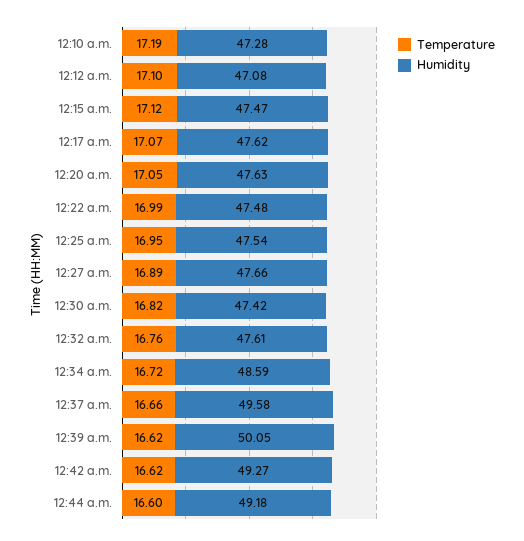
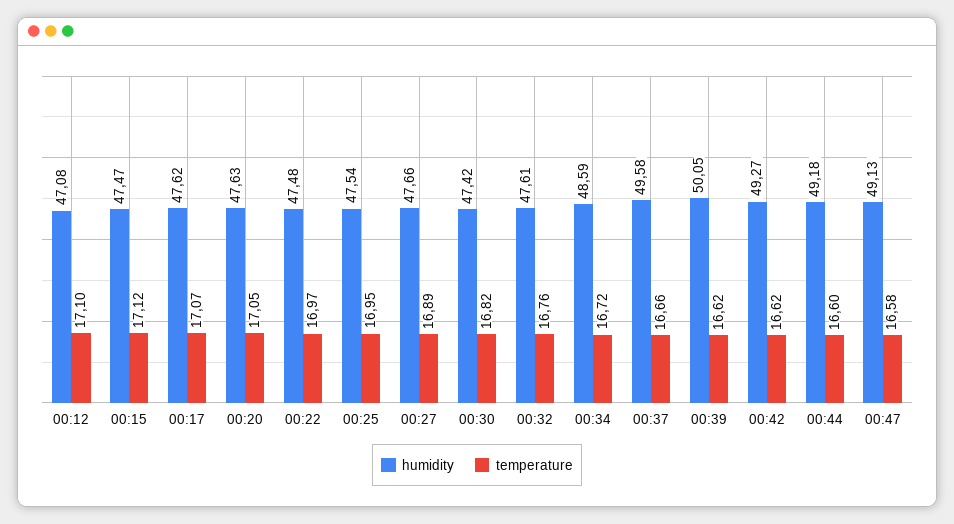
Temperature, 12:10 a.m.: 17.19 -> none
Humidity, 12:10 a.m.: 47.28 -> none
Temperature, 12:22 a.m.: 16.99 -> 16.97
Humidity, 00:47: none -> 49.13
Temperature, 00:47: none -> 16.58

